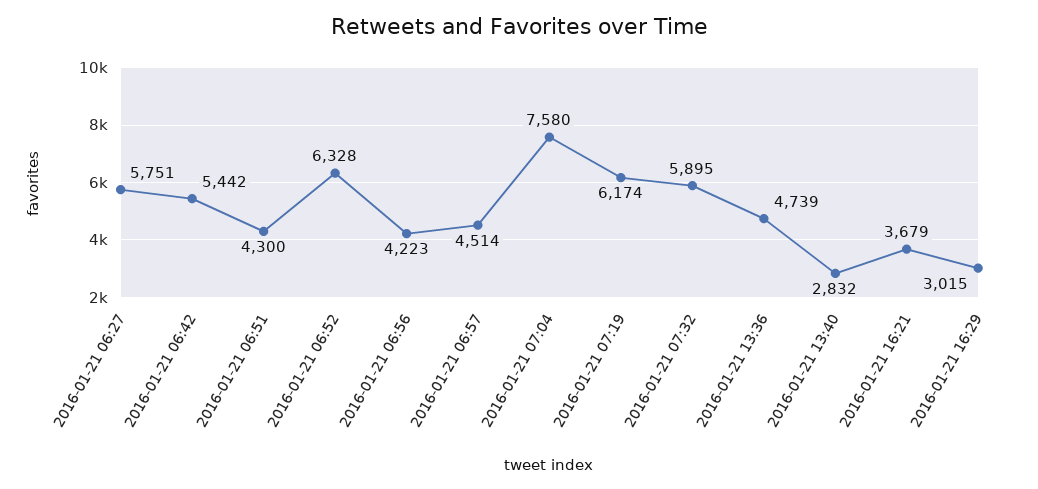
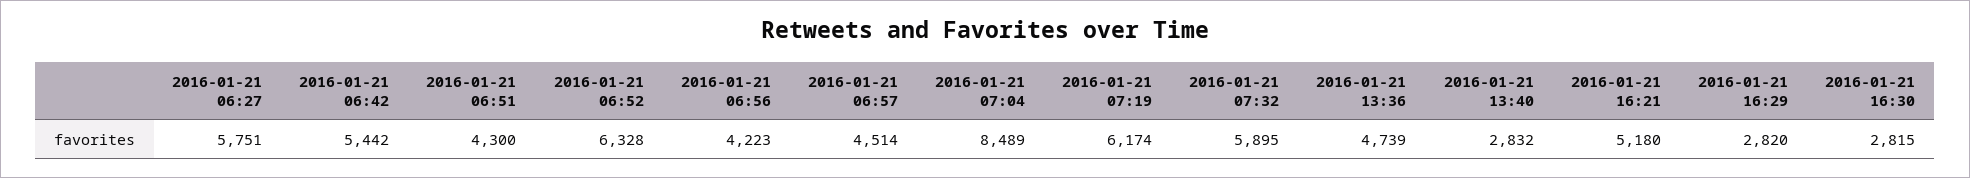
2016-01-21 07:04: 7580 -> 8489
2016-01-21 16:21: 3679 -> 5180
2016-01-21 16:29: 3015 -> 2820
2016-01-21 16:30: none -> 2815

